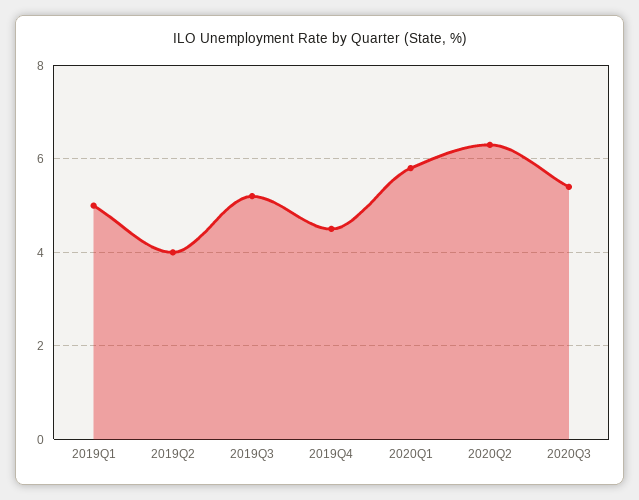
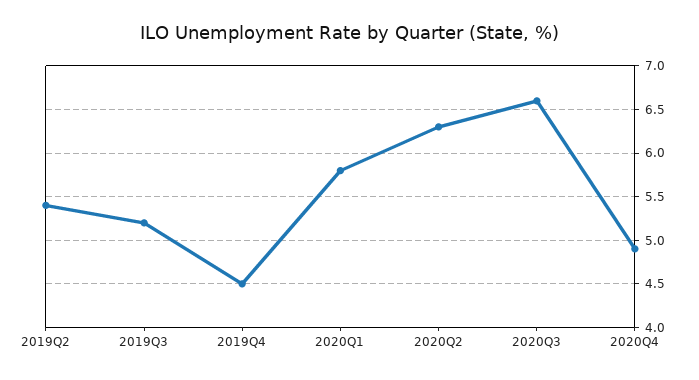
2019Q1: 5 -> none
2019Q2: 4 -> 5.4
2020Q3: 5.5 -> 6.6
2020Q4: none -> 4.9

